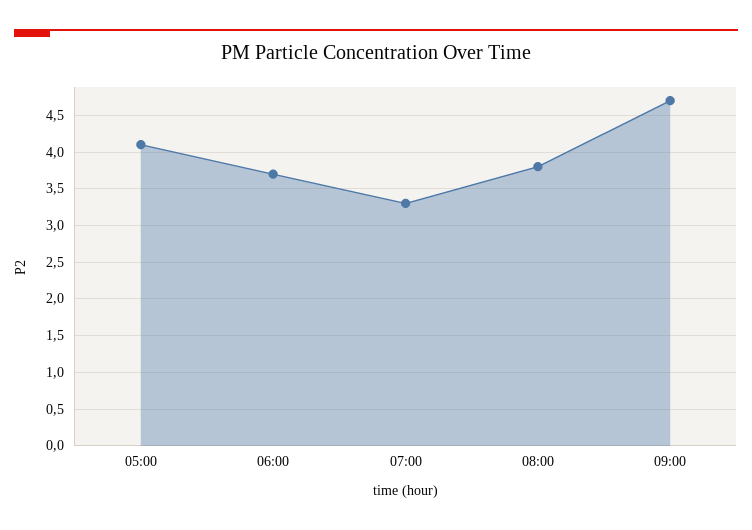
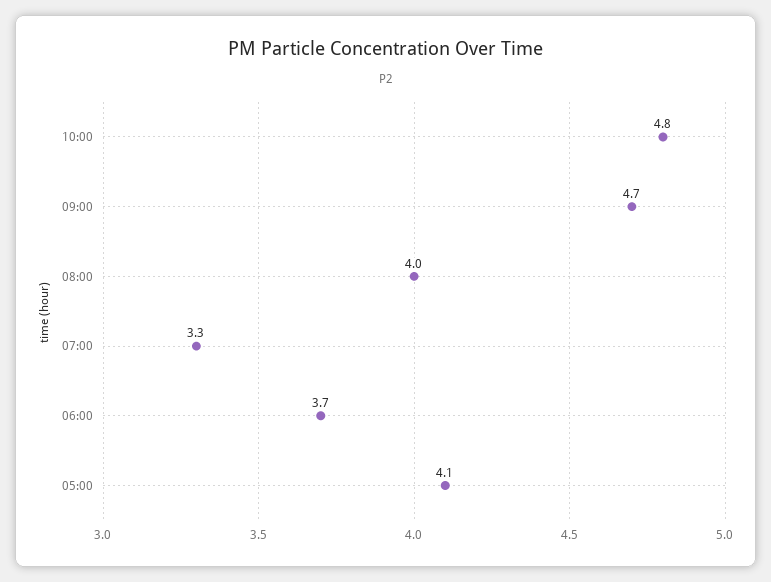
08:00: 3.8 -> 4
10:00: none -> 4.8

